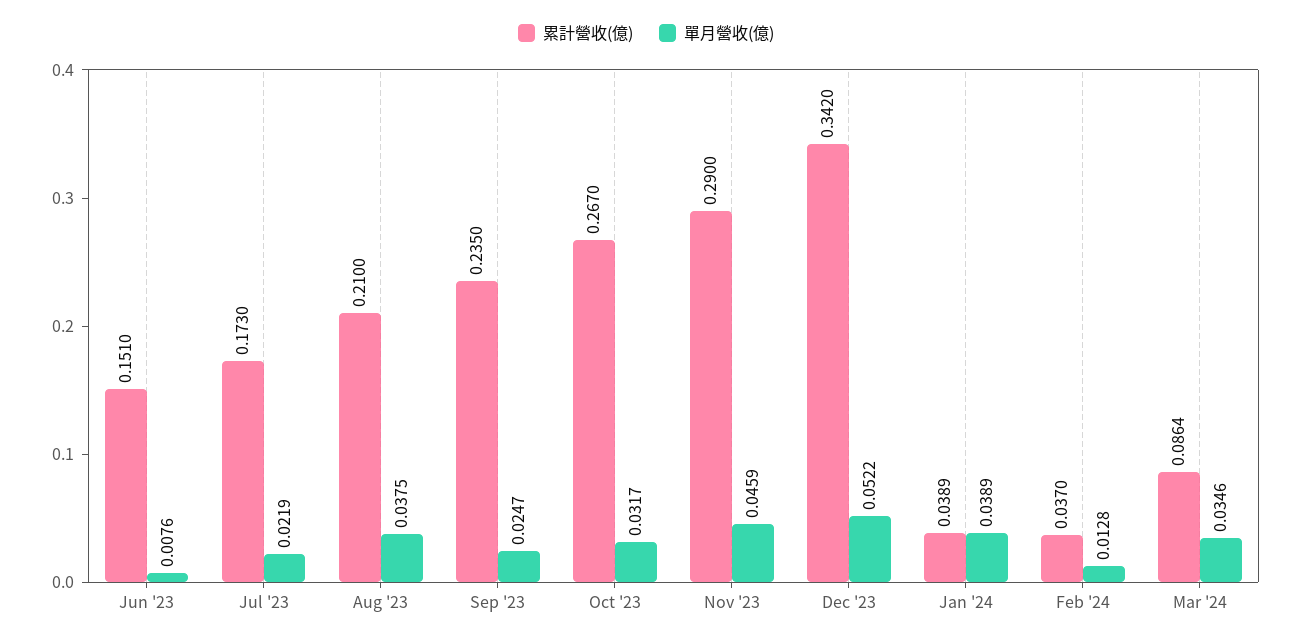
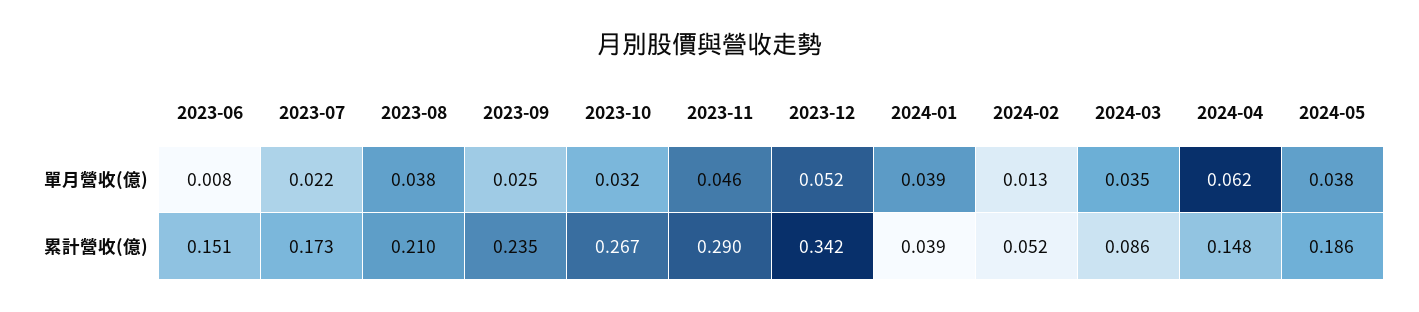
累計營收(億), Feb '24: 0.037 -> 0.052
單月營收(億), 2024-04: none -> 0.062
單月營收(億), 2024-05: none -> 0.038
累計營收(億), 2024-04: none -> 0.148
累計營收(億), 2024-05: none -> 0.186

